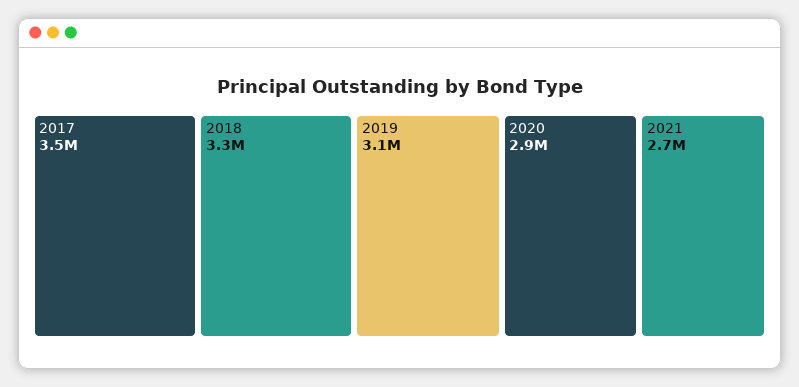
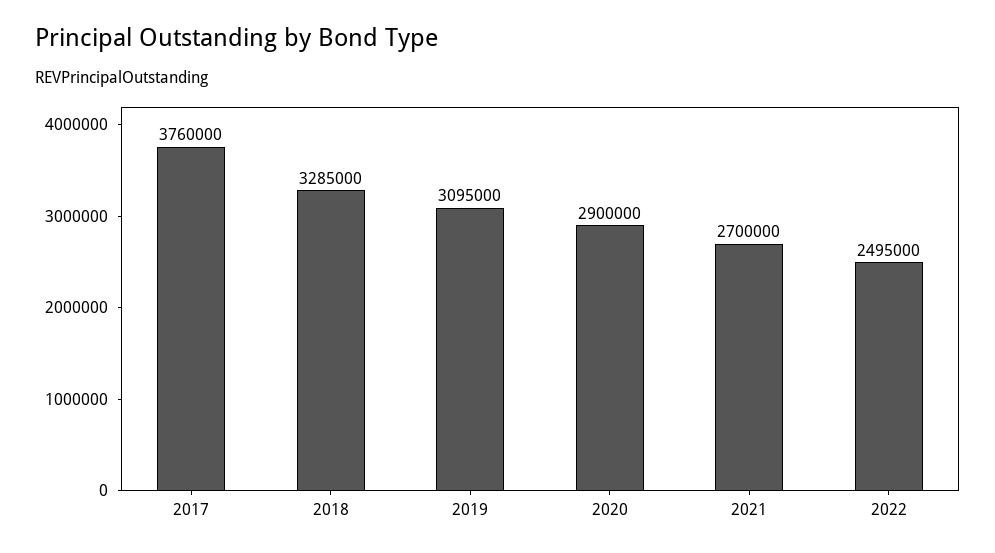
2017: 3500000 -> 3760000
2022: none -> 2495000

